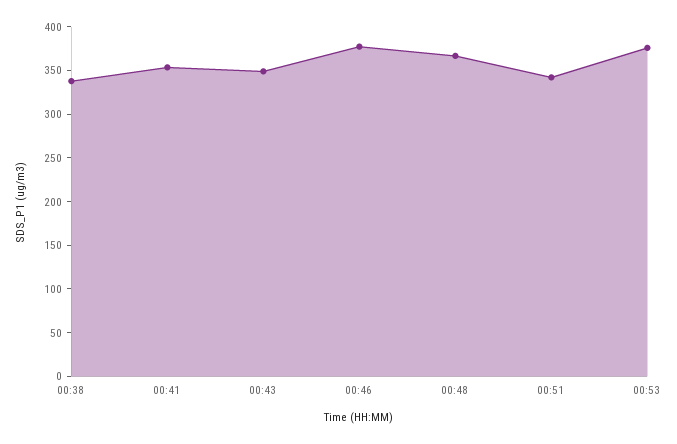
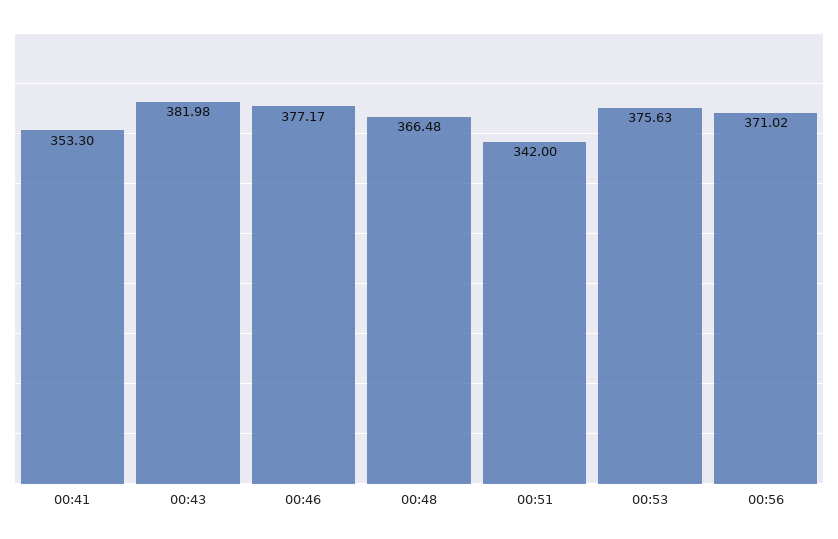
00:38: 340 -> none
00:43: 350 -> 381.98
00:56: none -> 371.02

